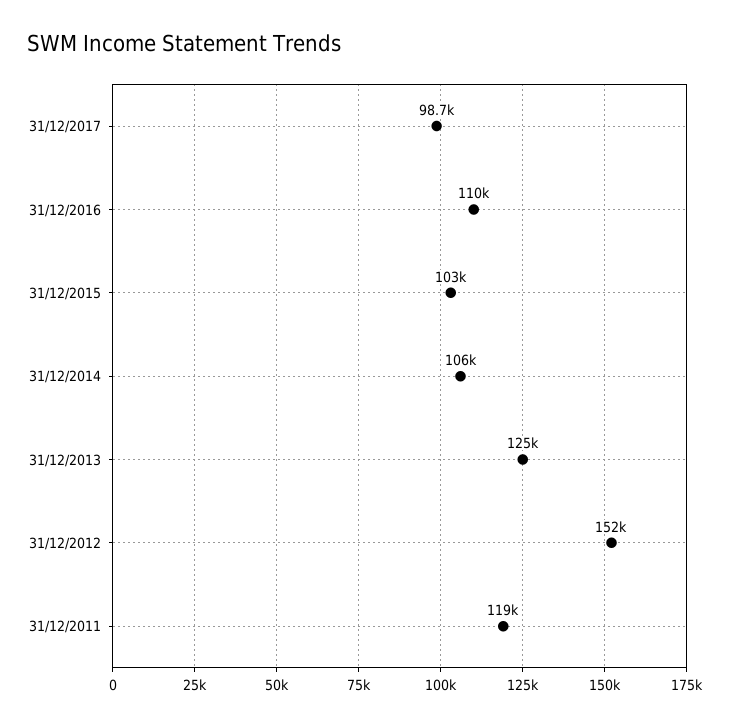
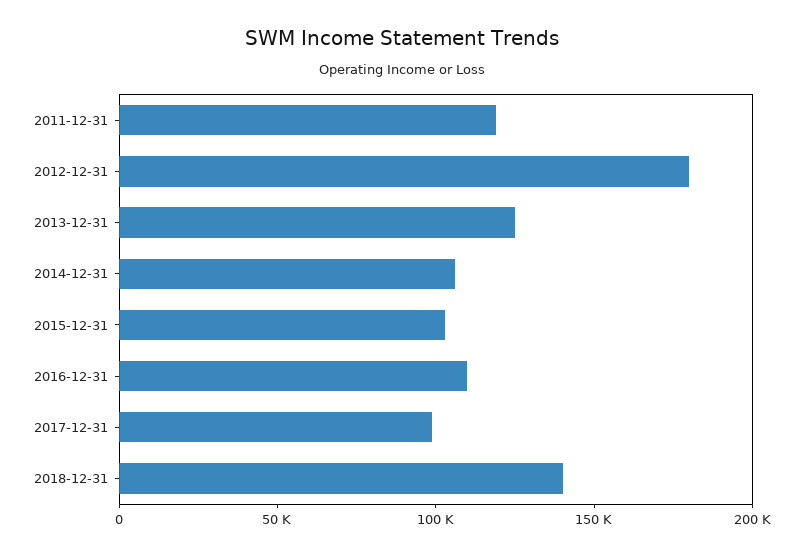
31/12/2012: 152000 -> 180000
2018-12-31: none -> 140000

